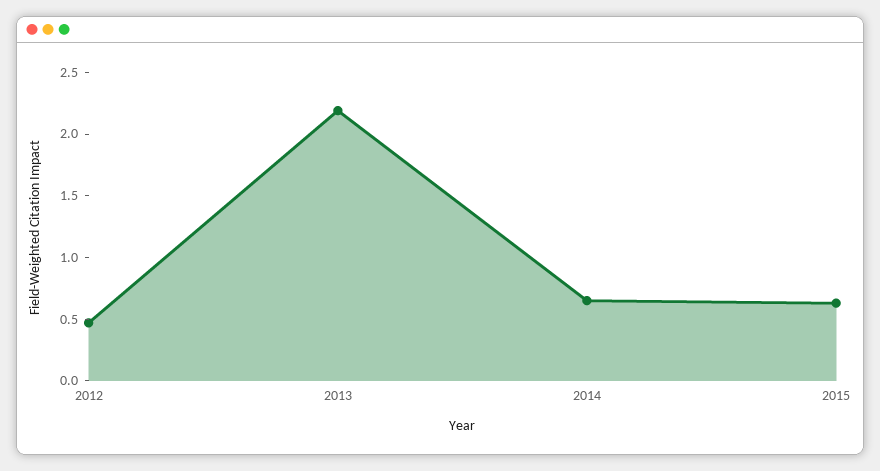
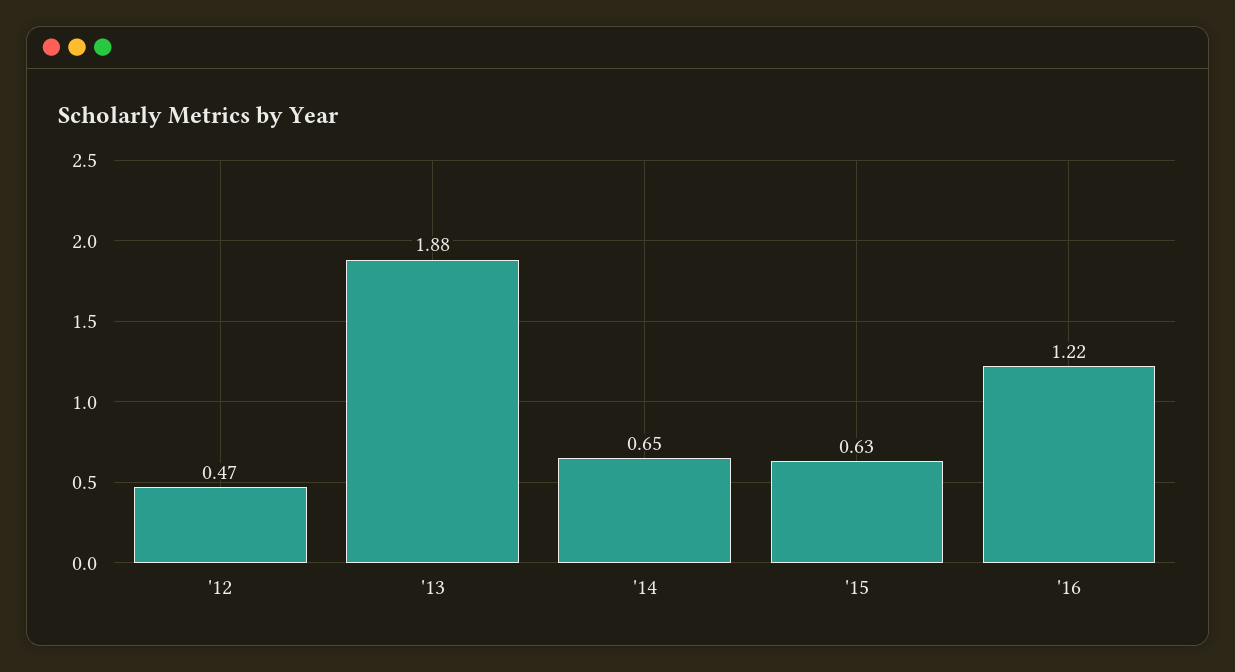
2013: 2.2 -> 1.88
'16: none -> 1.22

